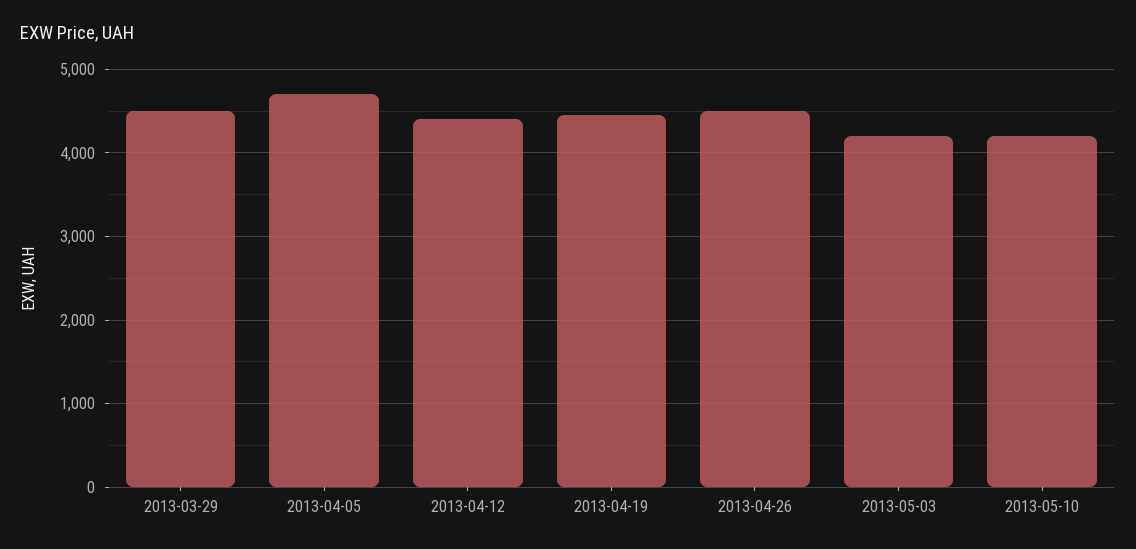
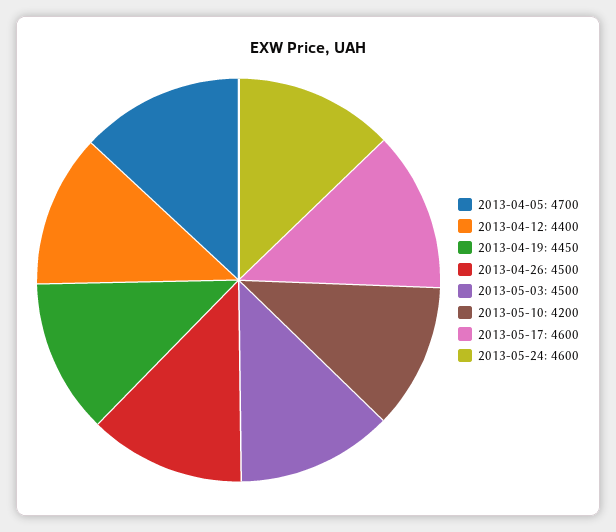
2013-03-29: 4500 -> none
2013-05-03: 4200 -> 4500
2013-05-17: none -> 4600
2013-05-24: none -> 4600

